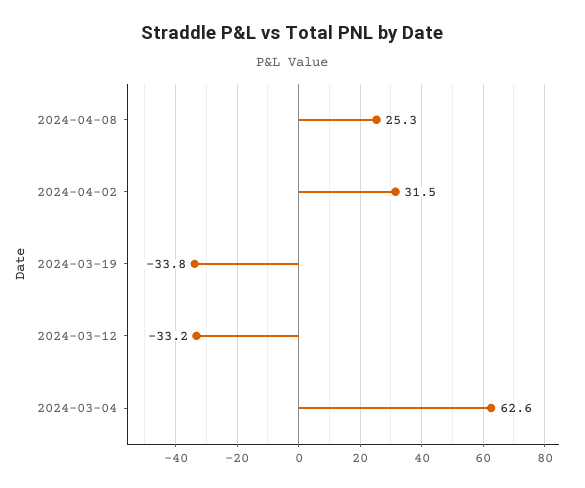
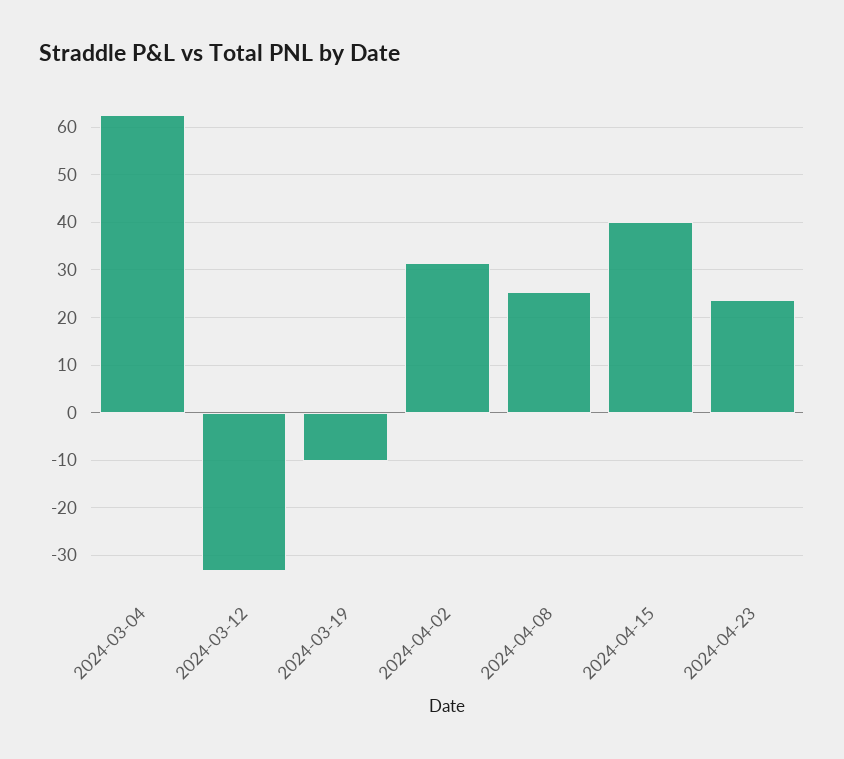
2024-03-19: -33.8 -> -10
2024-04-15: none -> 40
2024-04-23: none -> 24

